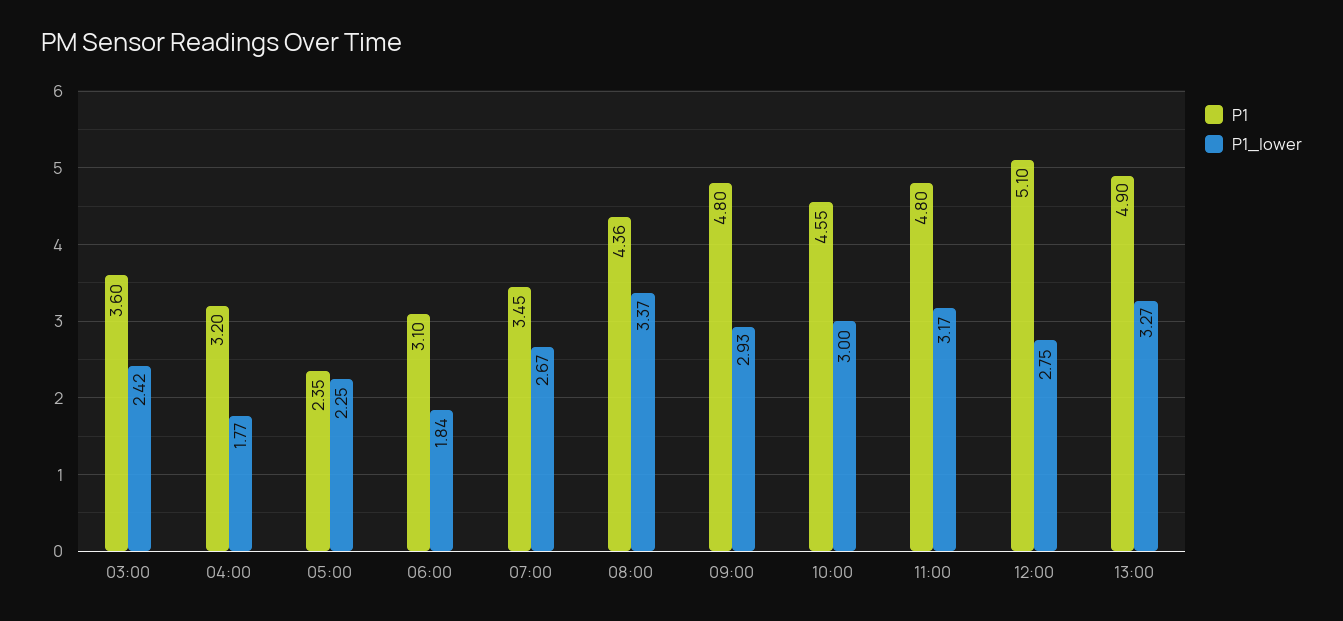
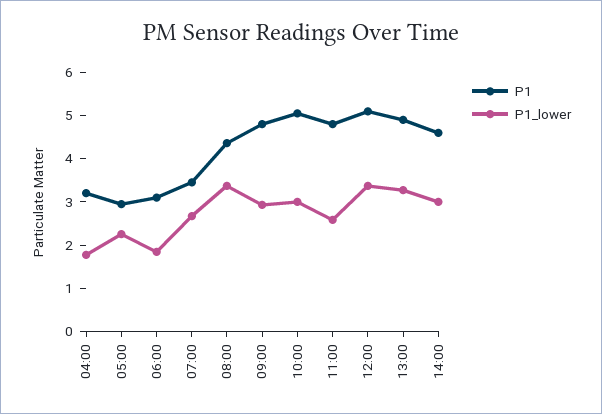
P1, 03:00: 3.6 -> none
P1_lower, 03:00: 2.42 -> none
P1, 05:00: 2.35 -> 3
P1, 10:00: 4.55 -> 5
P1_lower, 11:00: 3.17 -> 2.6
P1_lower, 12:00: 2.75 -> 3.4
P1, 14:00: none -> 4.6
P1_lower, 14:00: none -> 3

